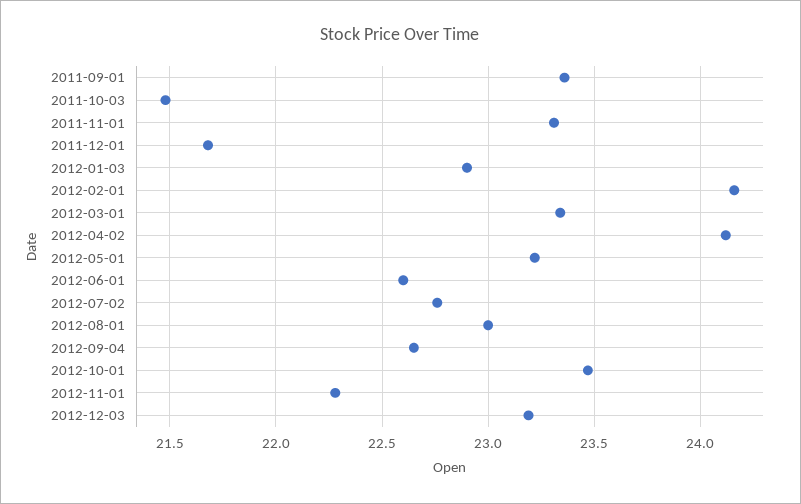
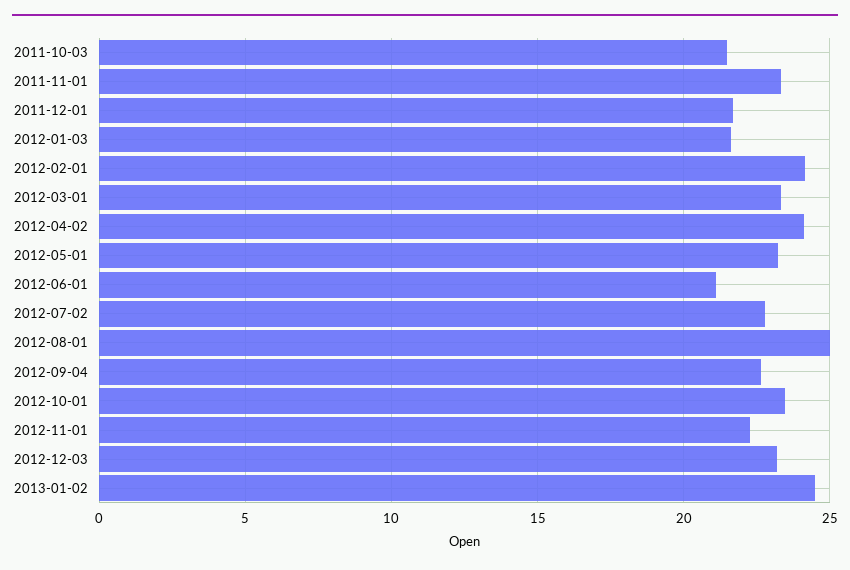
2011-09-01: 23.35 -> none
2012-01-03: 22.9 -> 21.5
2012-06-01: 22.6 -> 21
2012-08-01: 23 -> 25
2013-01-02: none -> 24.5

